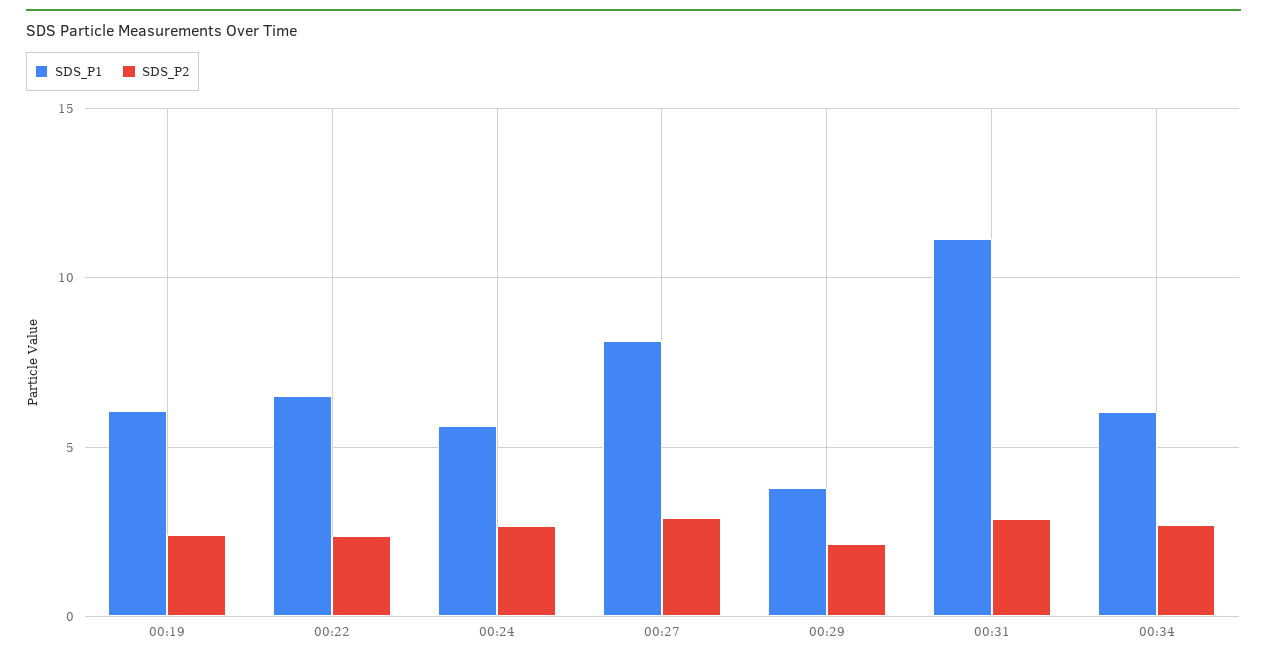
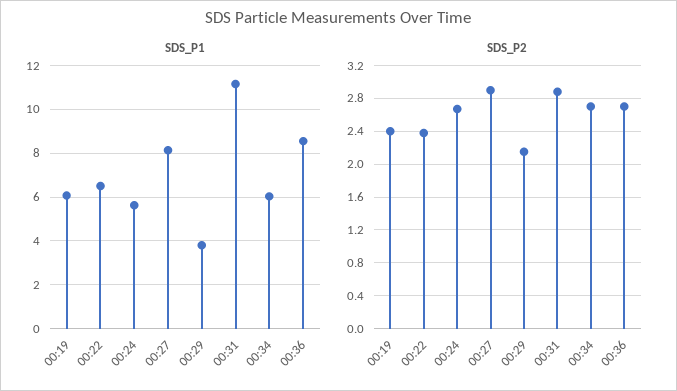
SDS_P1, 00:36: none -> 8.5
SDS_P2, 00:36: none -> 2.7

